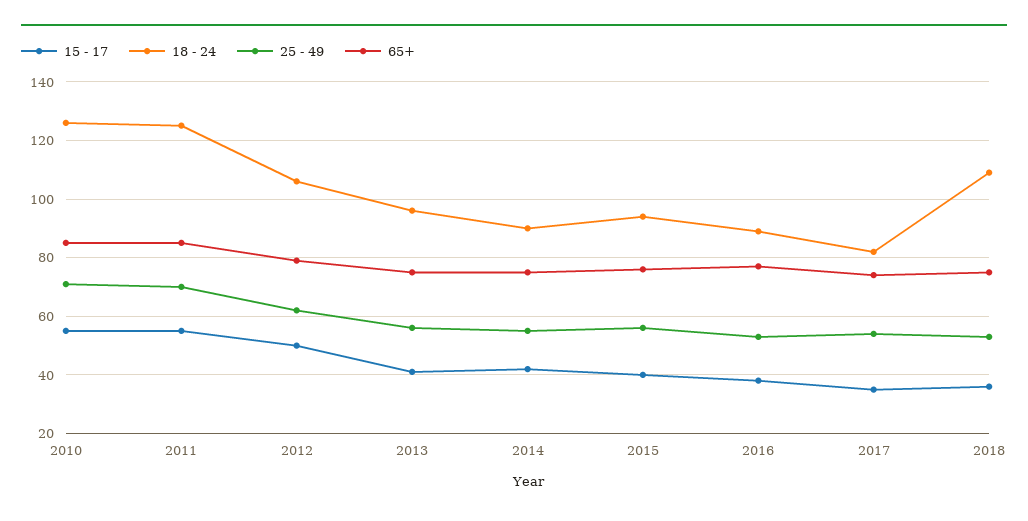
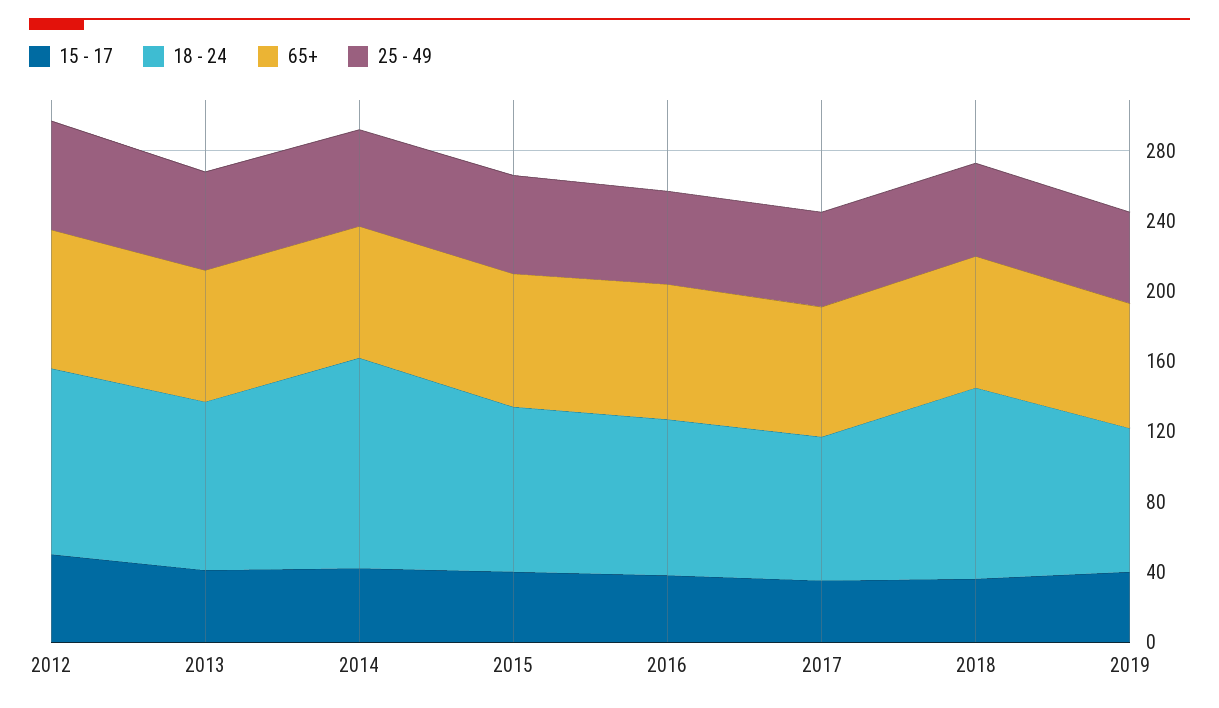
15 - 17, 2010: 55 -> none
18 - 24, 2010: 125 -> none
25 - 49, 2010: 70 -> none
65+, 2010: 85 -> none
15 - 17, 2011: 55 -> none
18 - 24, 2011: 125 -> none
25 - 49, 2011: 70 -> none
65+, 2011: 85 -> none
18 - 24, 2014: 90 -> 120
15 - 17, 2019: none -> 40
18 - 24, 2019: none -> 80
65+, 2019: none -> 70
25 - 49, 2019: none -> 50

